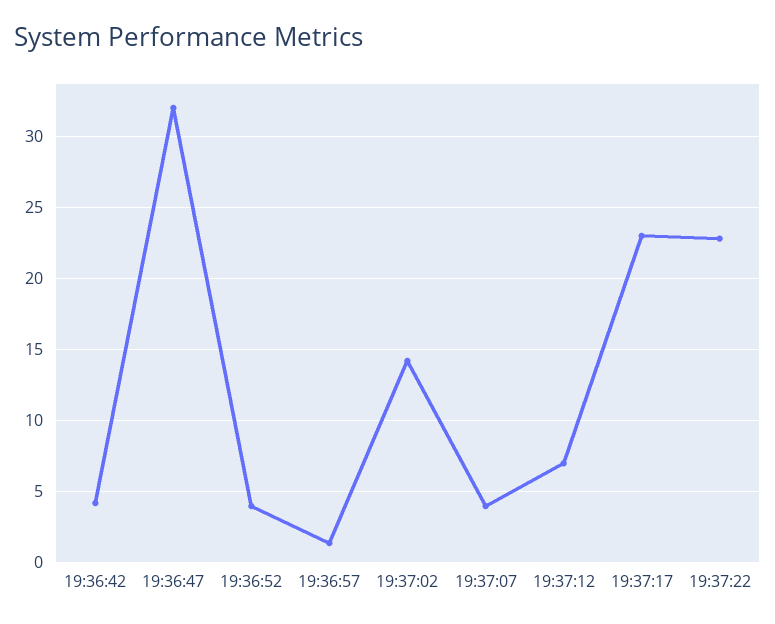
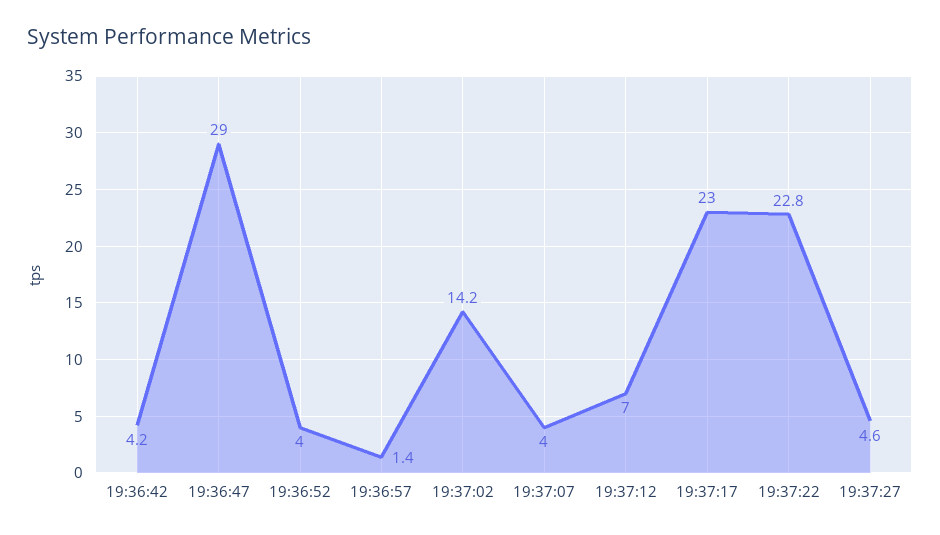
19:36:47: 32 -> 29
19:37:27: none -> 4.6

